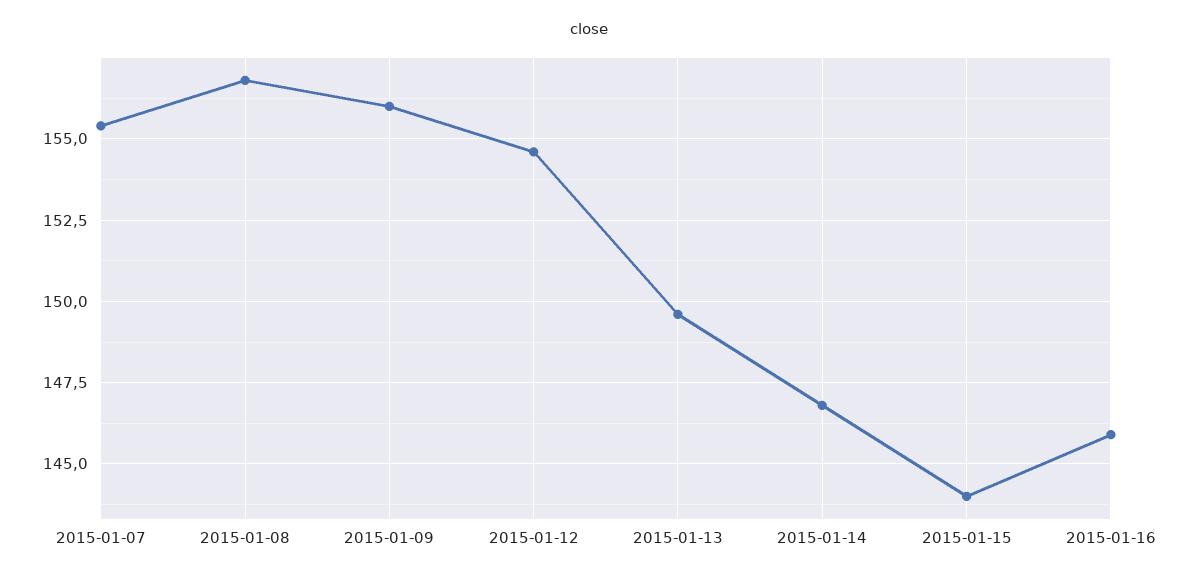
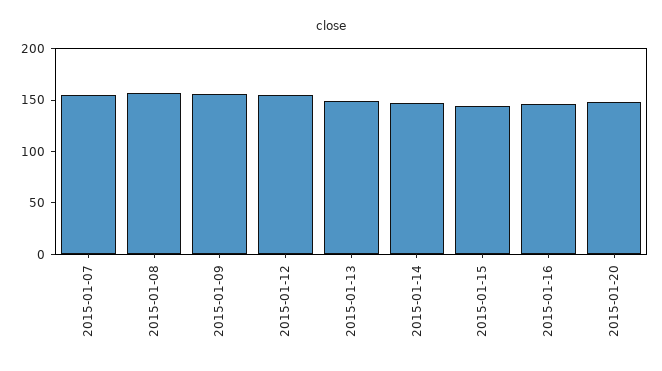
2015-01-20: none -> 150

